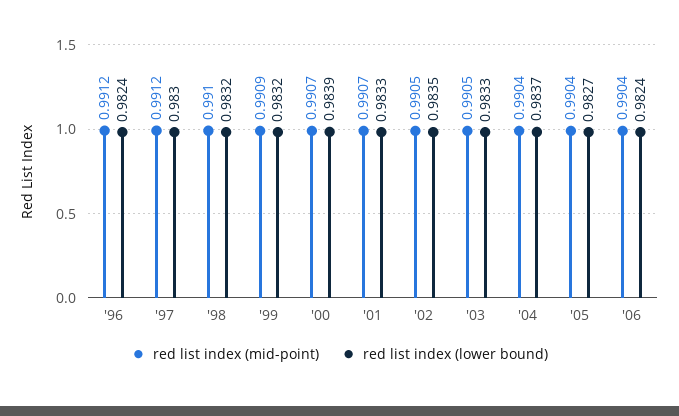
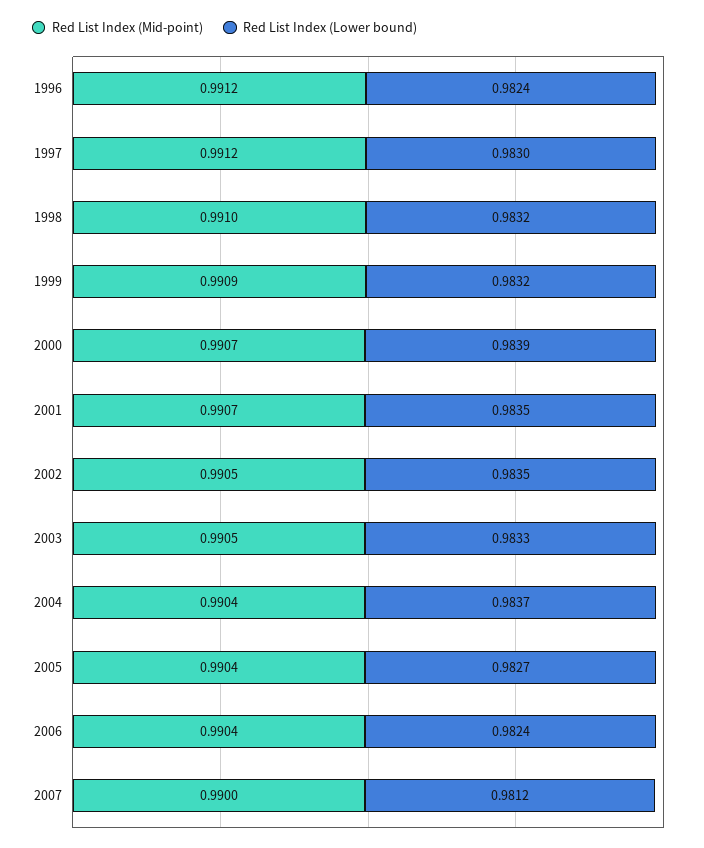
red list index (lower bound), '01: 0.9833 -> 0.9835
red list index (mid-point), 2007: none -> 0.99
red list index (lower bound), 2007: none -> 0.9812

